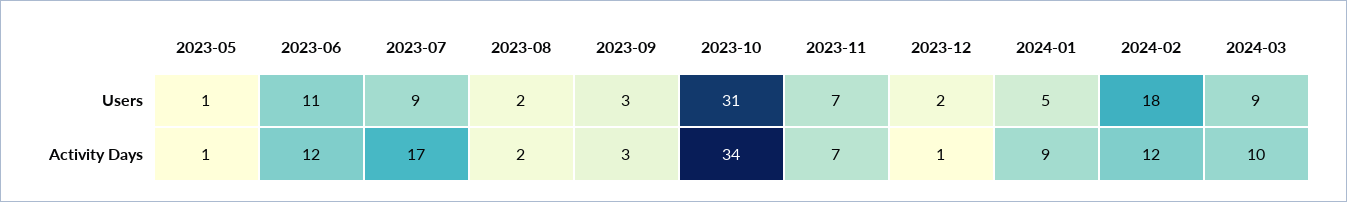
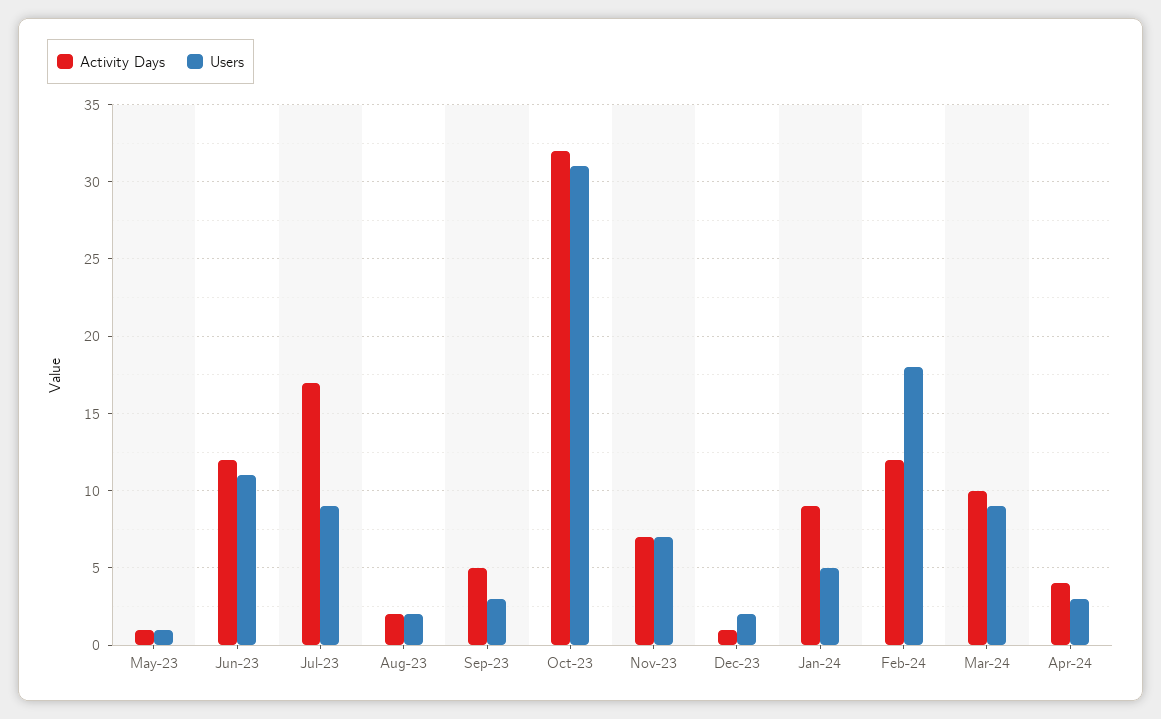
Activity Days, 2023-09: 3 -> 5
Activity Days, 2023-10: 34 -> 32
Activity Days, Apr-24: none -> 4
Users, Apr-24: none -> 3

